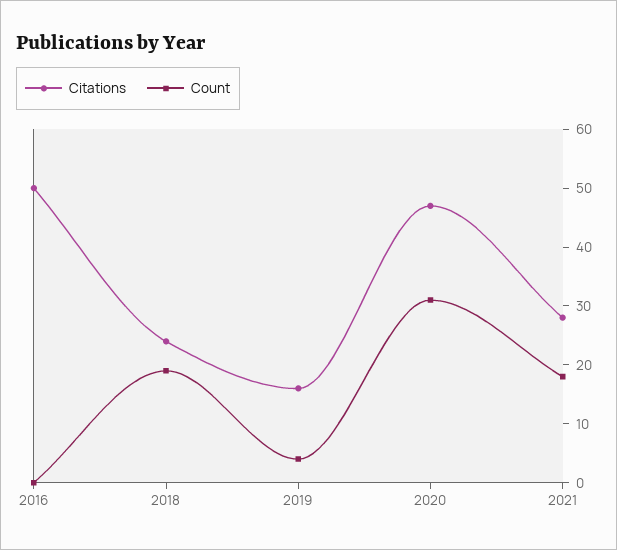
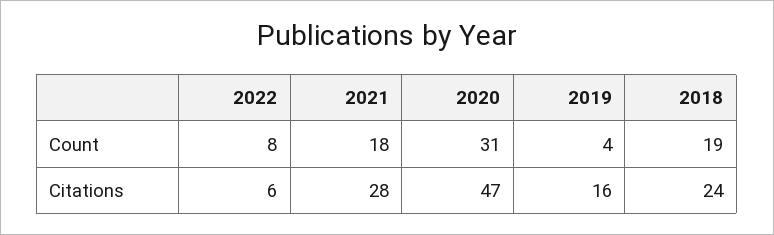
Citations, 2016: 50 -> none
Count, 2016: 0 -> none
Count, 2022: none -> 8
Citations, 2022: none -> 6

